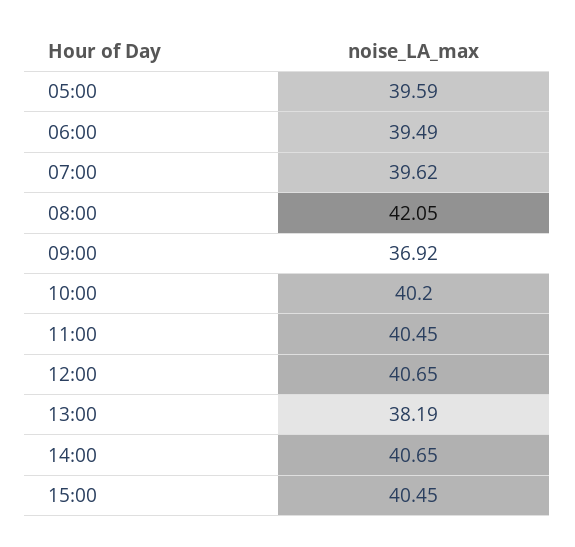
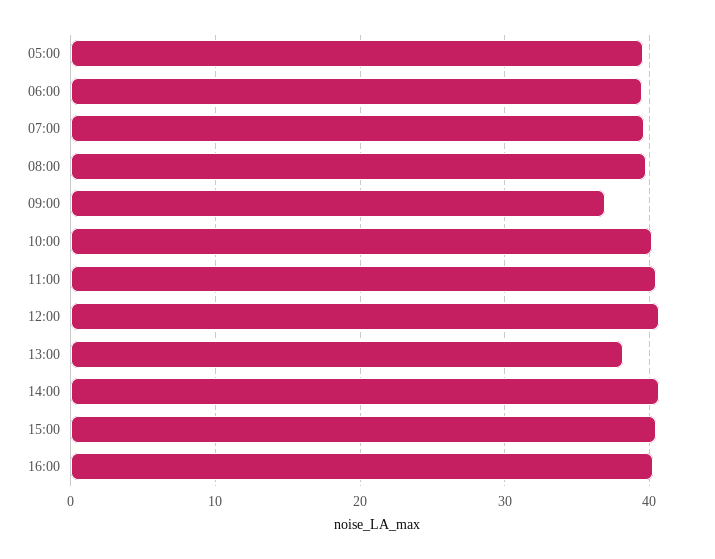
08:00: 42.05 -> 40
16:00: none -> 40

